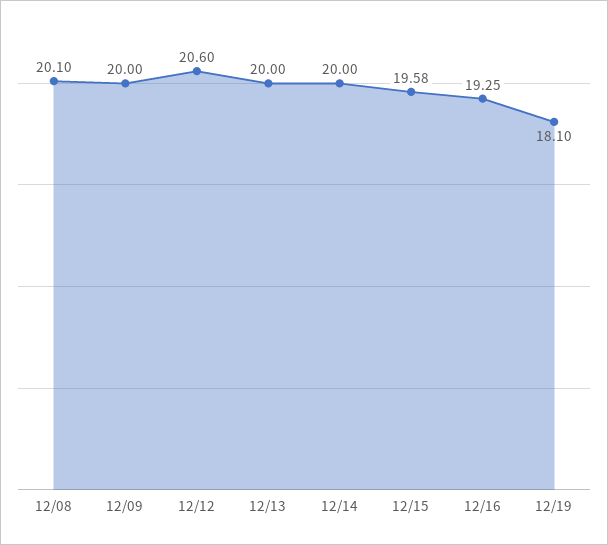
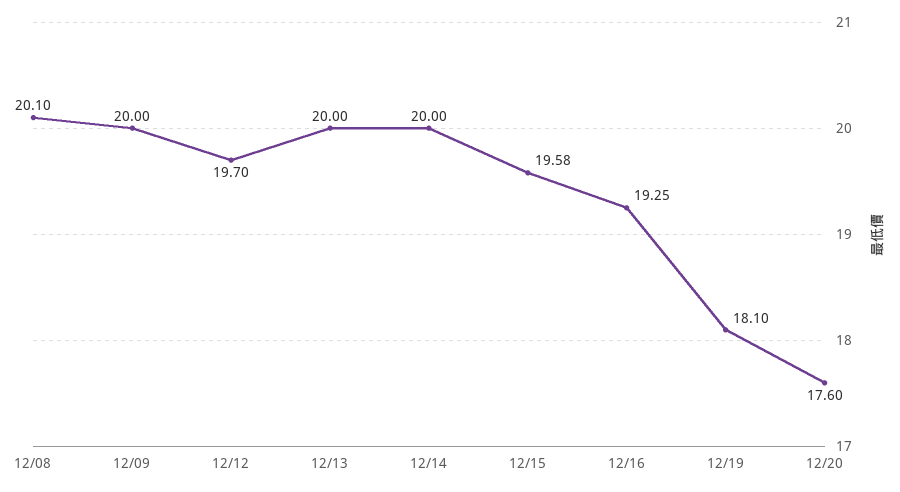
12/12: 20.6 -> 19.7
12/20: none -> 17.6

